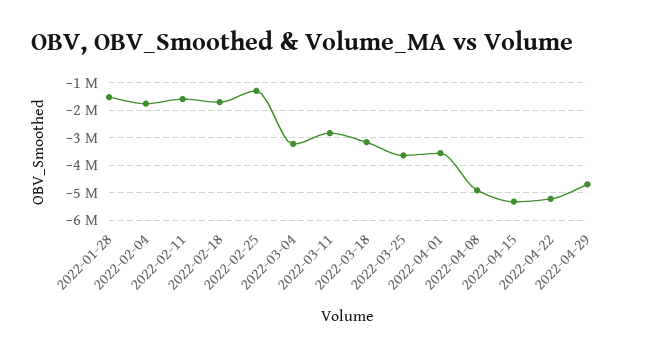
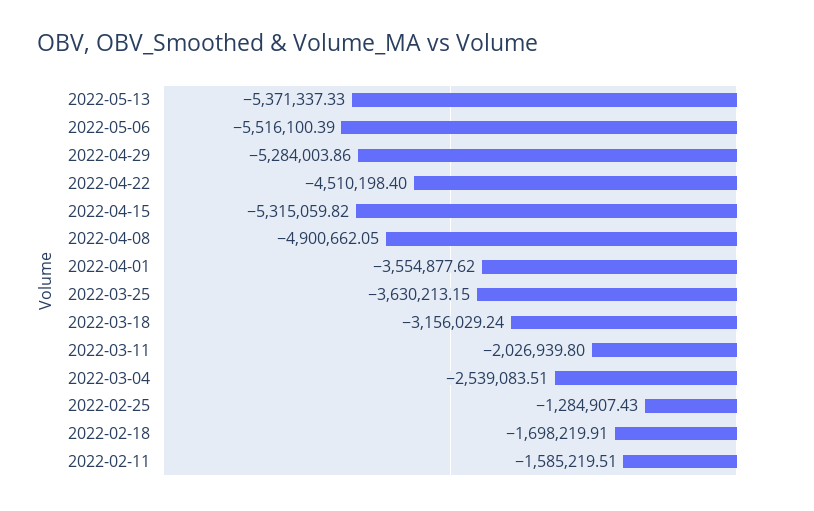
2022-01-28: -1500000 -> none
2022-02-04: -1750000 -> none
2022-03-04: -3250000 -> -2539083.51
2022-03-11: -2750000 -> -2026939.8
2022-04-22: -5250000 -> -4510198.4
2022-04-29: -4750000 -> -5284003.86
2022-05-13: none -> -5371337.33
2022-05-06: none -> -5516100.39

